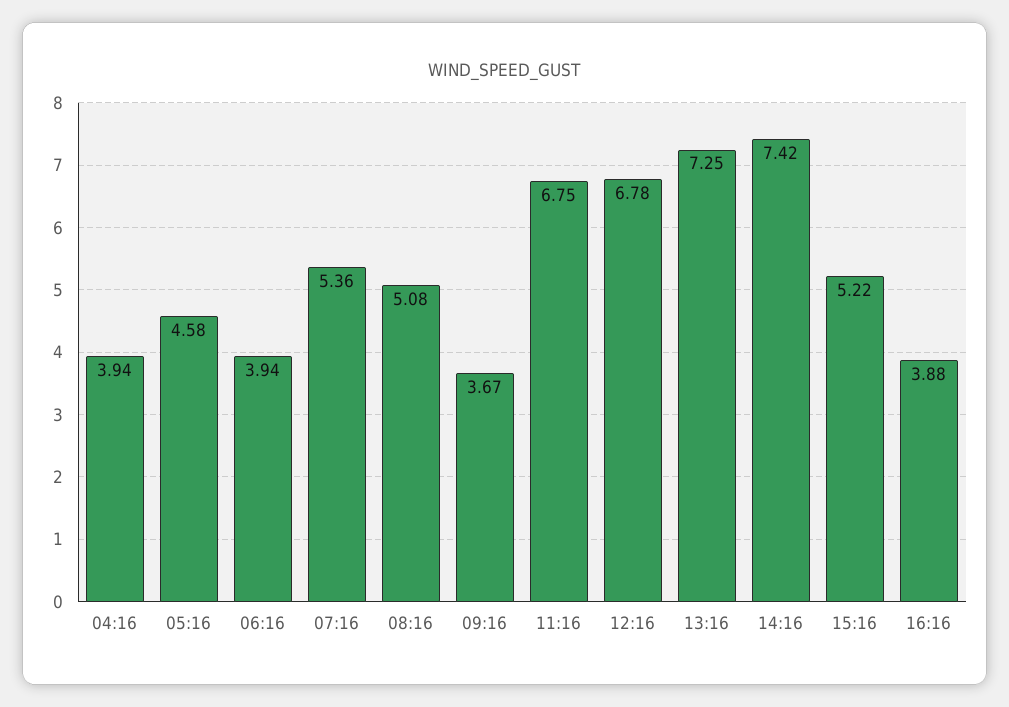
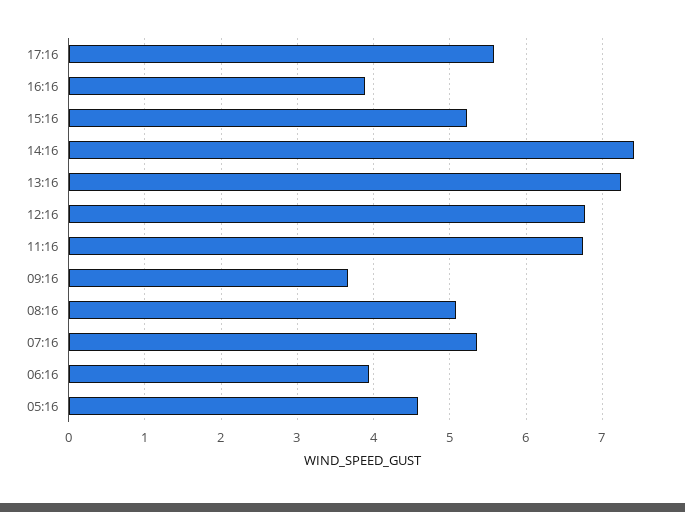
04:16: 3.94 -> none
17:16: none -> 5.6

